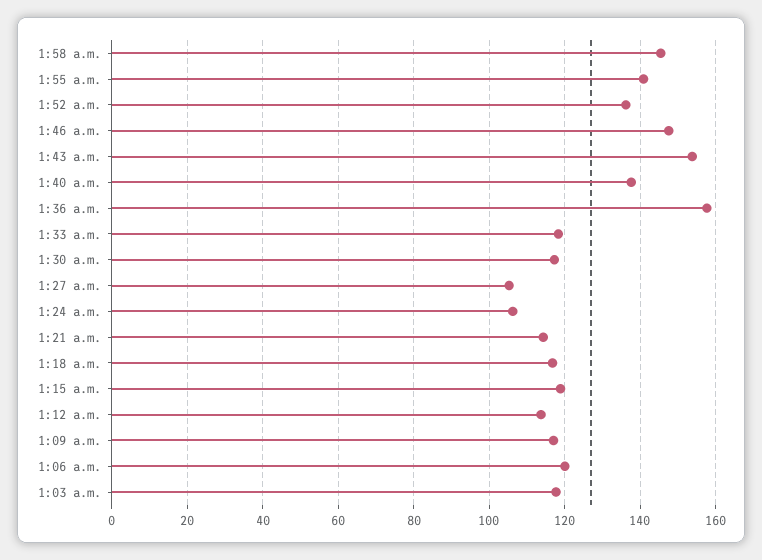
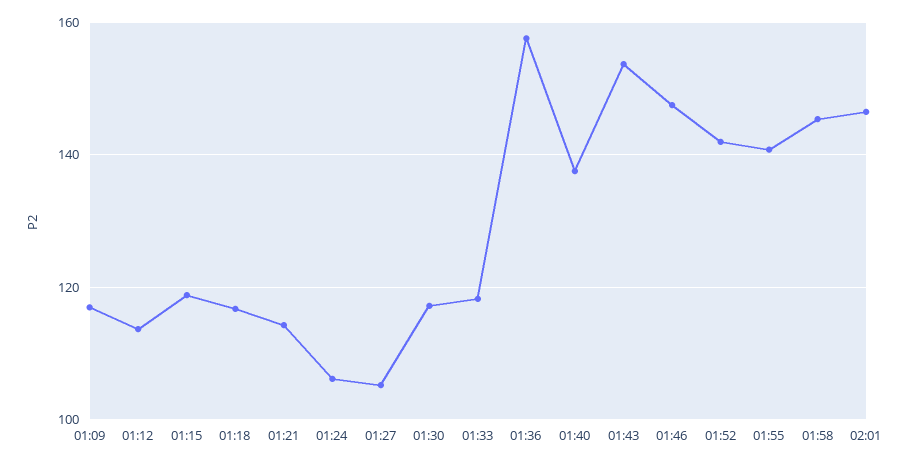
1:52 a.m.: 136 -> 142
1:06 a.m.: 120 -> none
1:03 a.m.: 118 -> none
02:01: none -> 146

